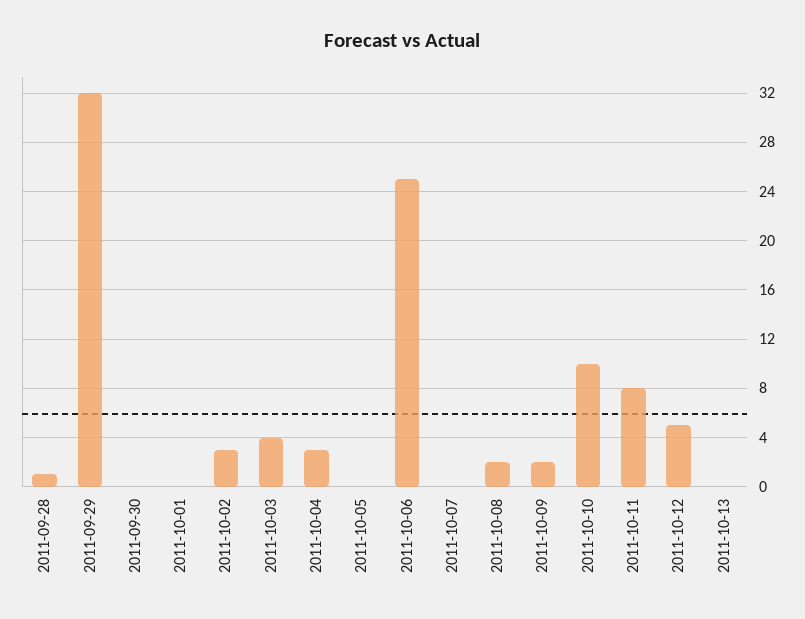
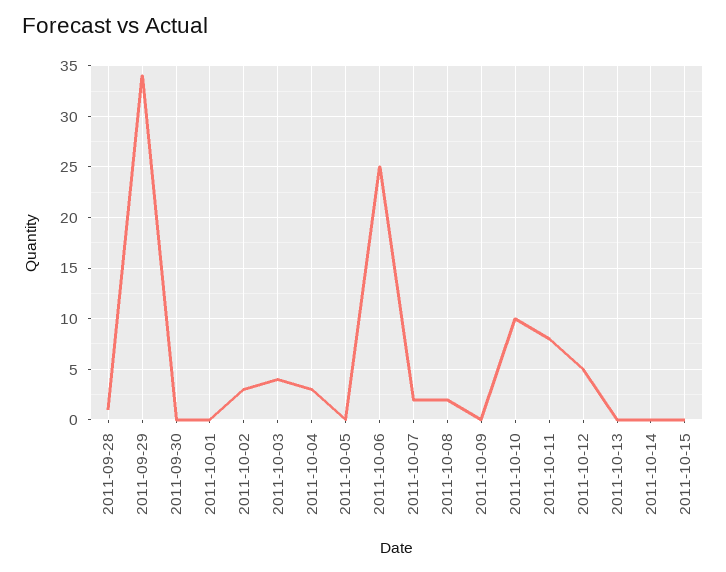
2011-09-29: 32 -> 34
2011-10-07: 0 -> 2
2011-10-09: 2 -> 0
2011-10-14: none -> 0
2011-10-15: none -> 0

